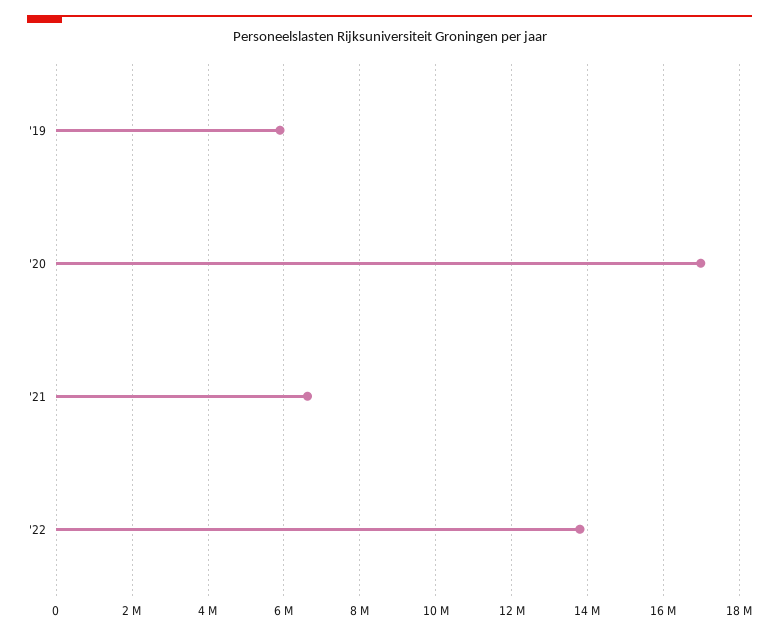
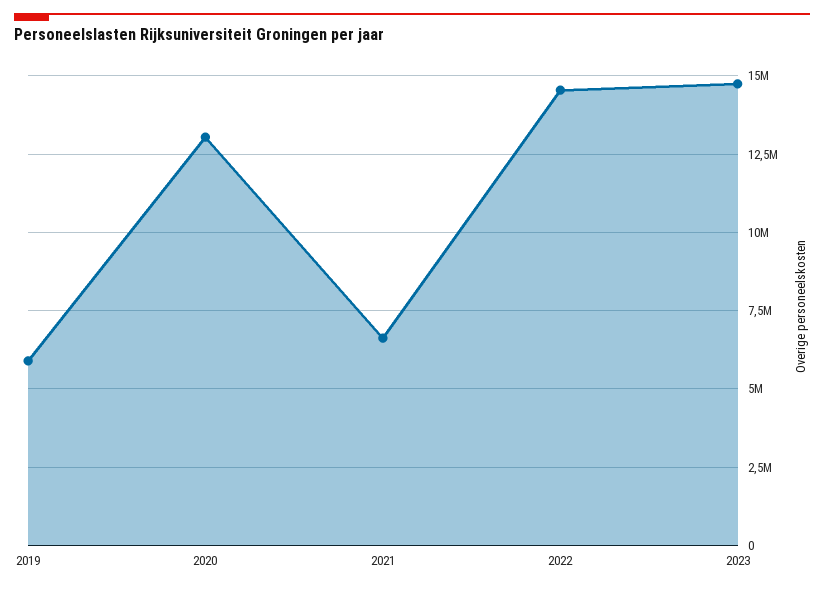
'20: 17000000 -> 13000000
'22: 13800000 -> 14500000
2023: none -> 14750000

